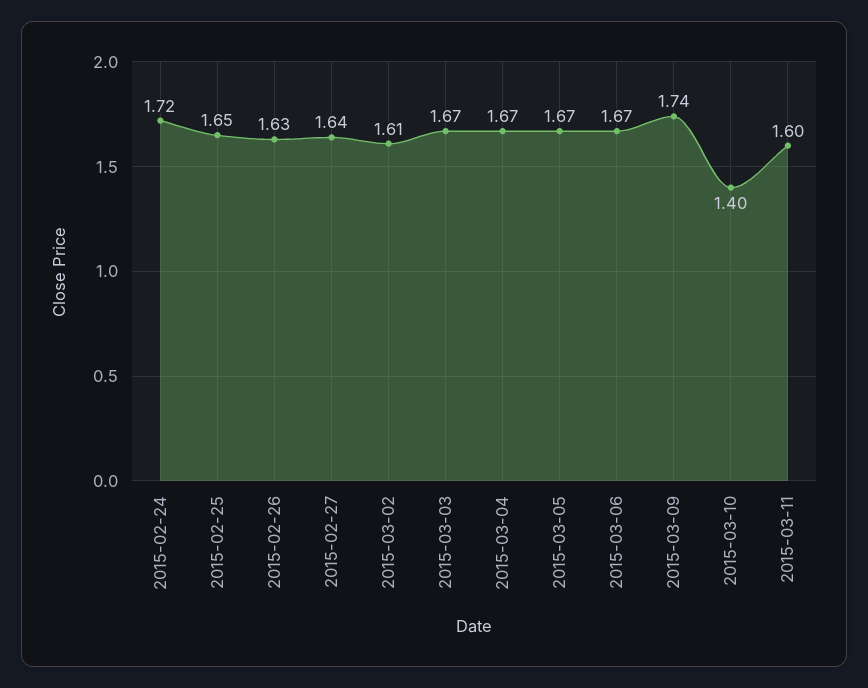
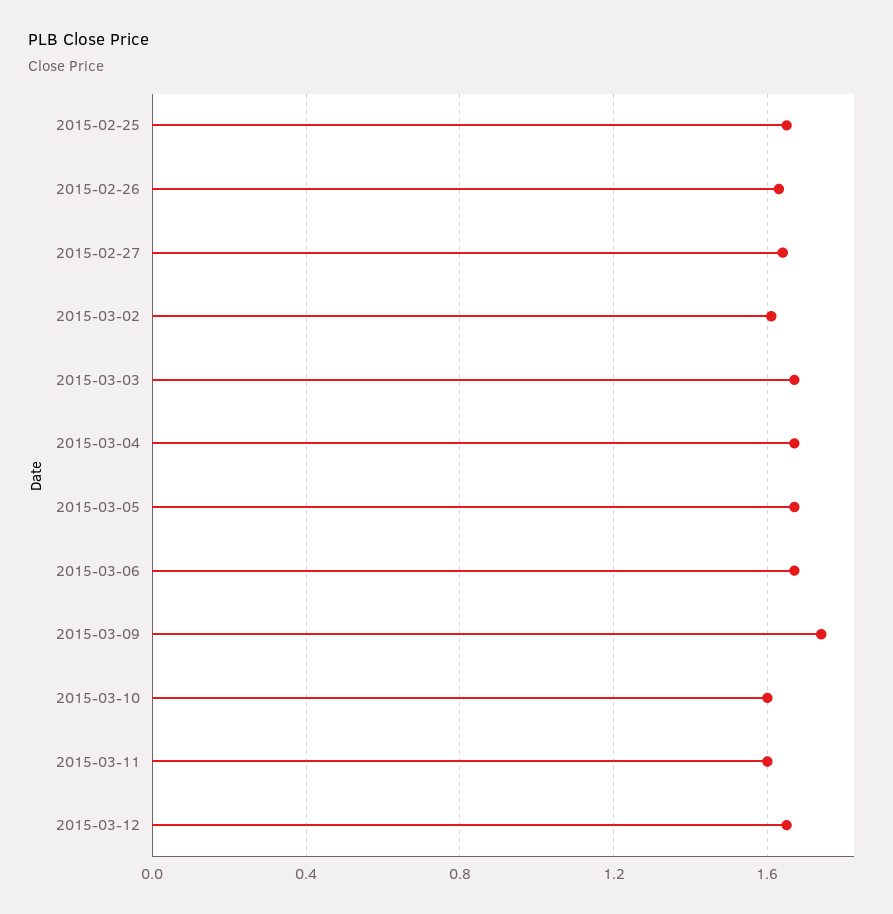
2015-02-24: 1.72 -> none
2015-03-10: 1.4 -> 1.6
2015-03-12: none -> 1.65

